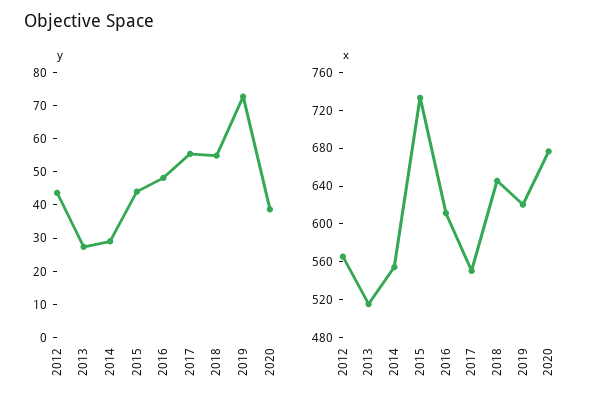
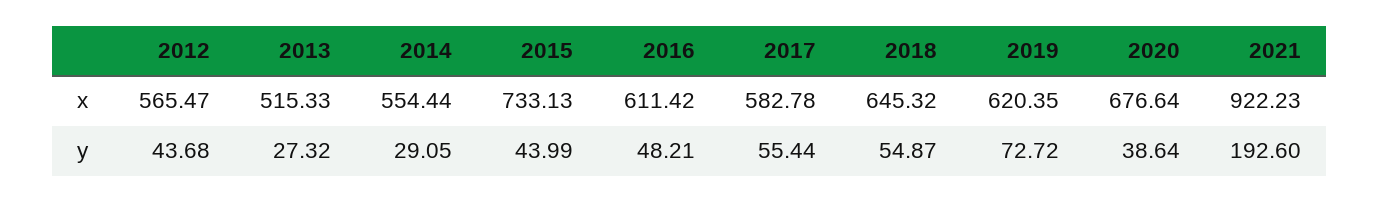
x, 2017: 550 -> 582.78
x, 2021: none -> 922.23
y, 2021: none -> 192.6

